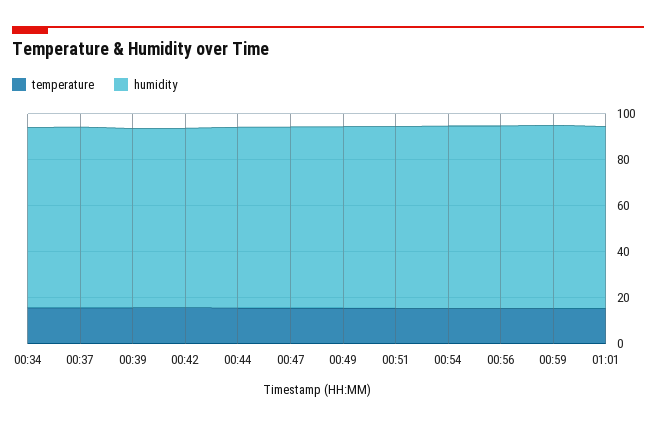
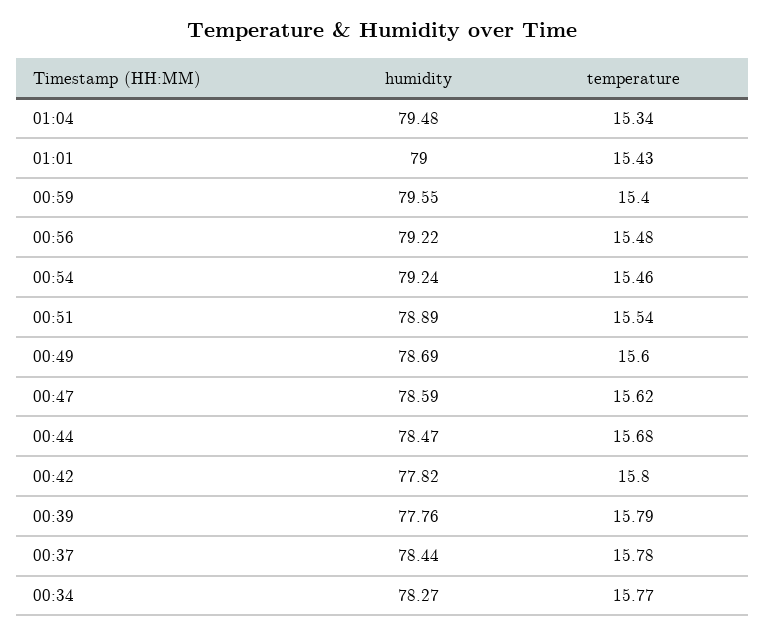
humidity, 01:04: none -> 79.48
temperature, 01:04: none -> 15.34

